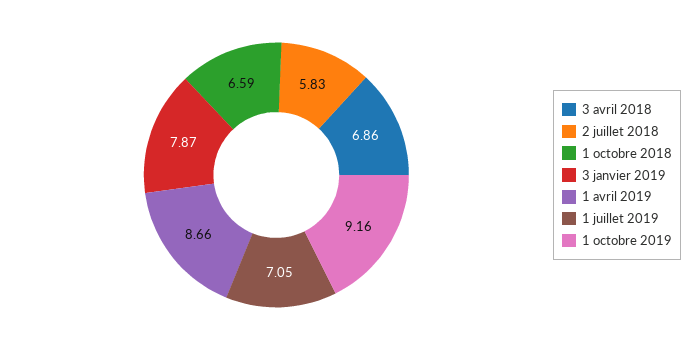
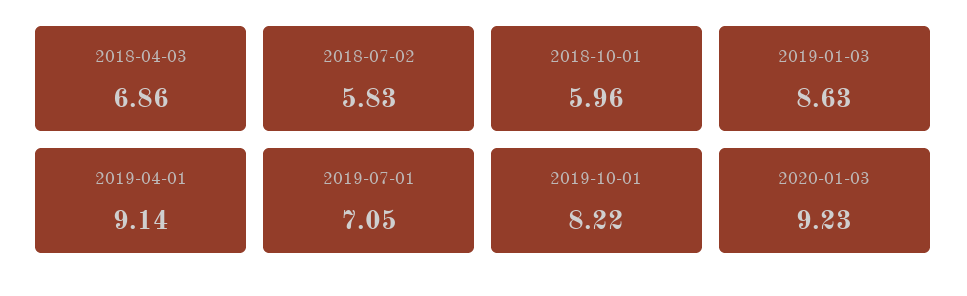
1 octobre 2018: 6.59 -> 5.96
3 janvier 2019: 7.87 -> 8.63
1 avril 2019: 8.66 -> 9.14
1 octobre 2019: 9.16 -> 8.22
2020-01-03: none -> 9.23

